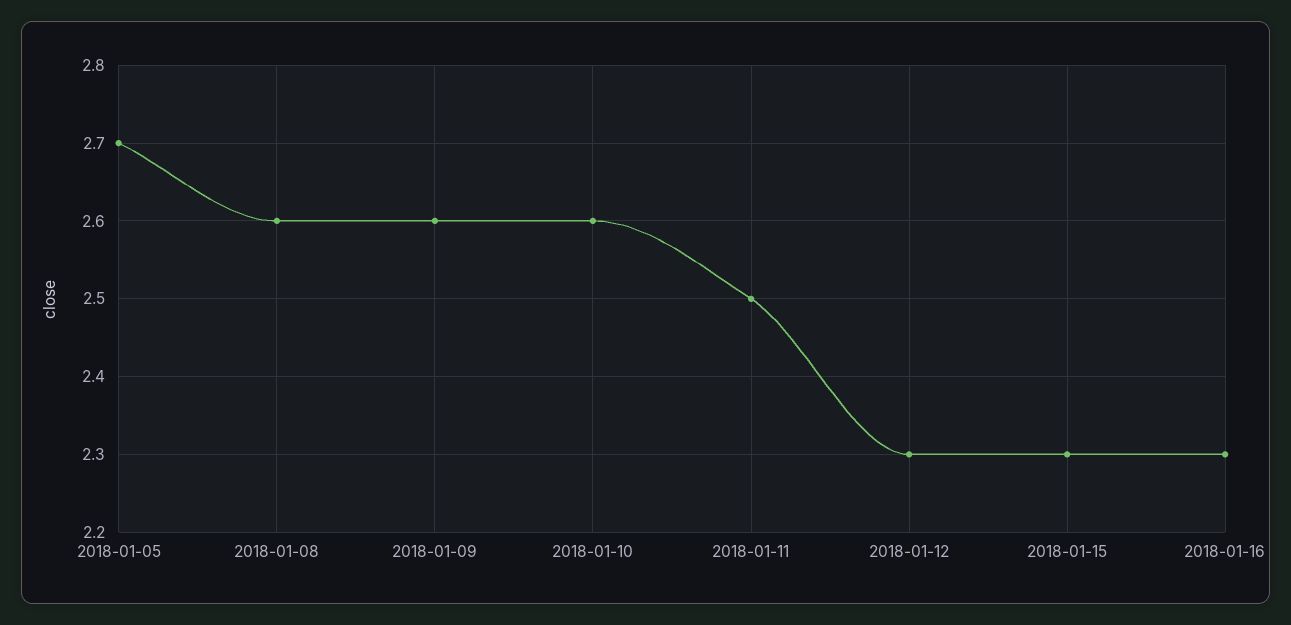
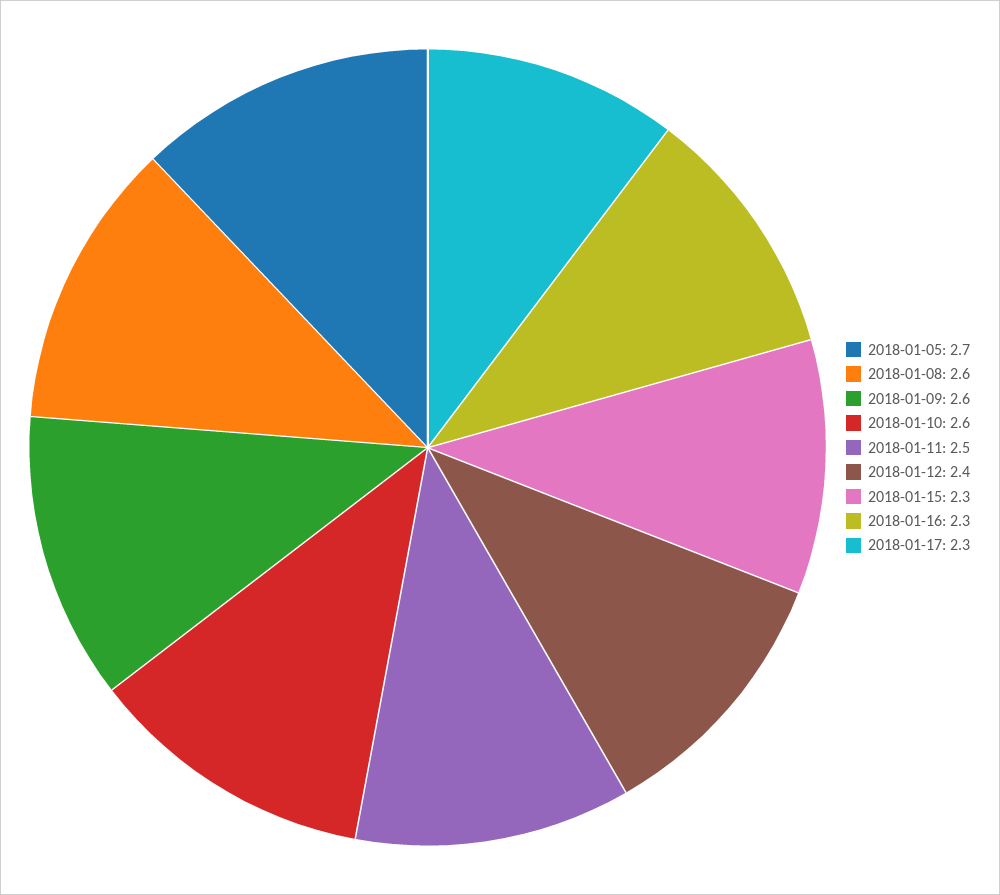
2018-01-12: 2.3 -> 2.4
2018-01-17: none -> 2.3

